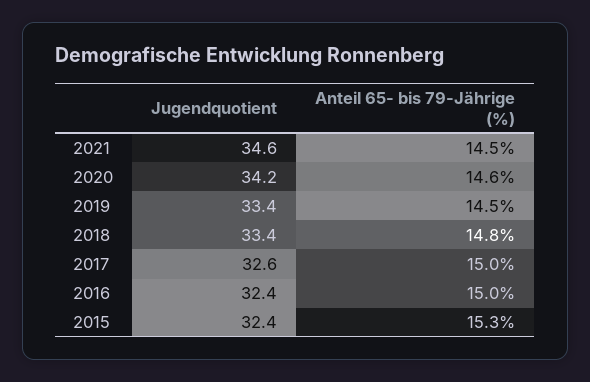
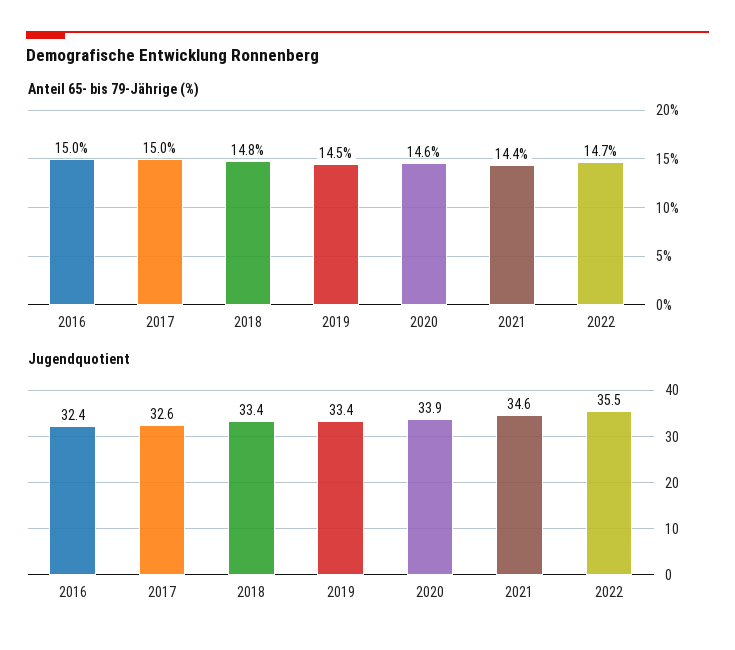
Anteil 65- bis 79-Jährige (%), 2021: 14.5 -> 14.4
Jugendquotient, 2020: 34.2 -> 33.9
Jugendquotient, 2015: 32.4 -> none
Anteil 65- bis 79-Jährige (%), 2015: 15.3 -> none
Anteil 65- bis 79-Jährige (%), 2022: none -> 14.7
Jugendquotient, 2022: none -> 35.5

